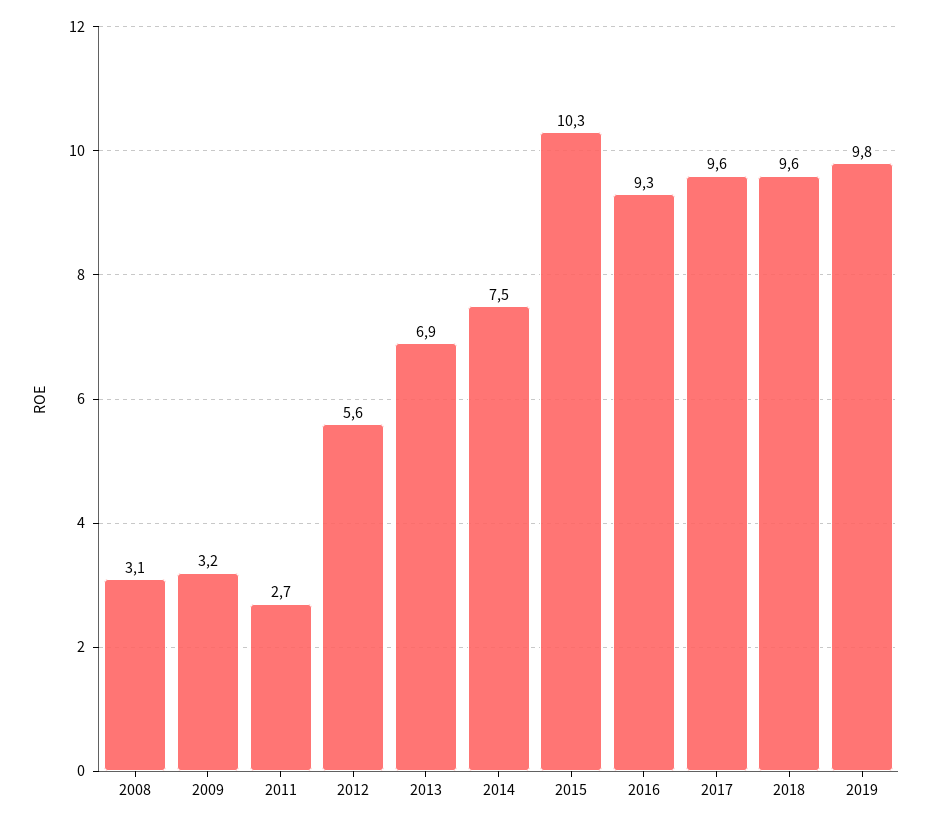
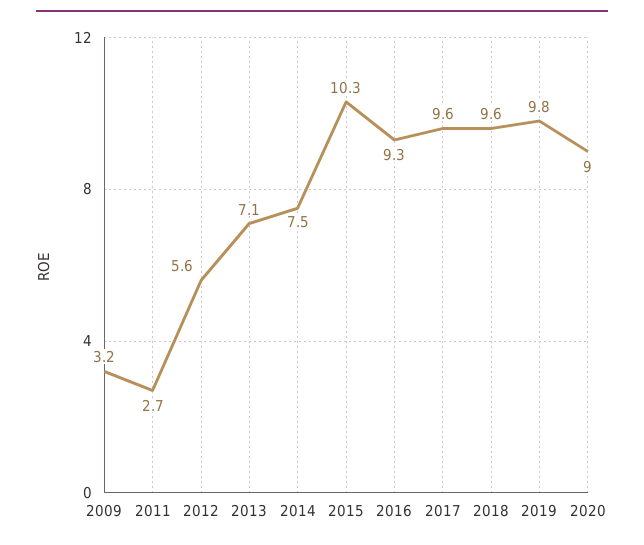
2008: 3.1 -> none
2013: 6.9 -> 7.1
2020: none -> 9

